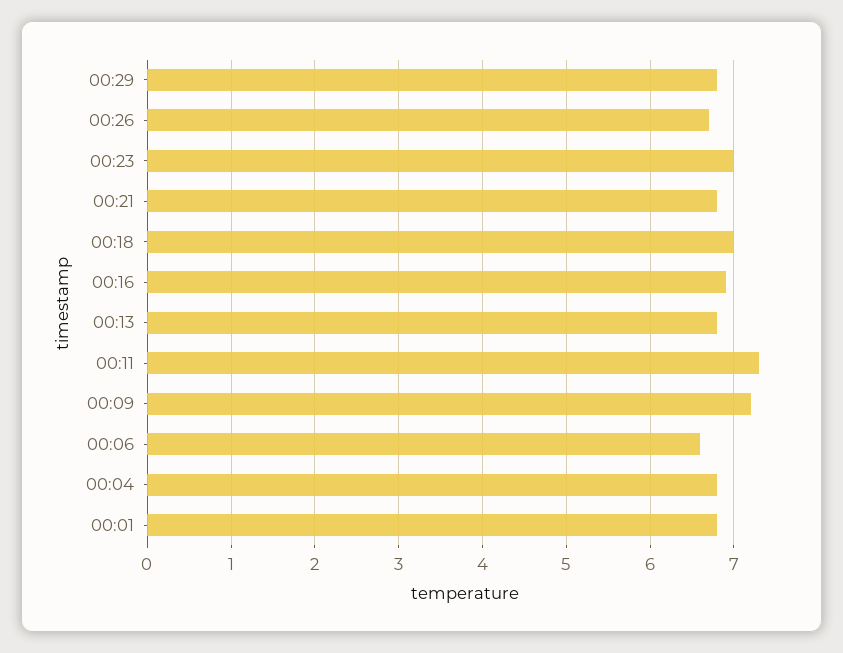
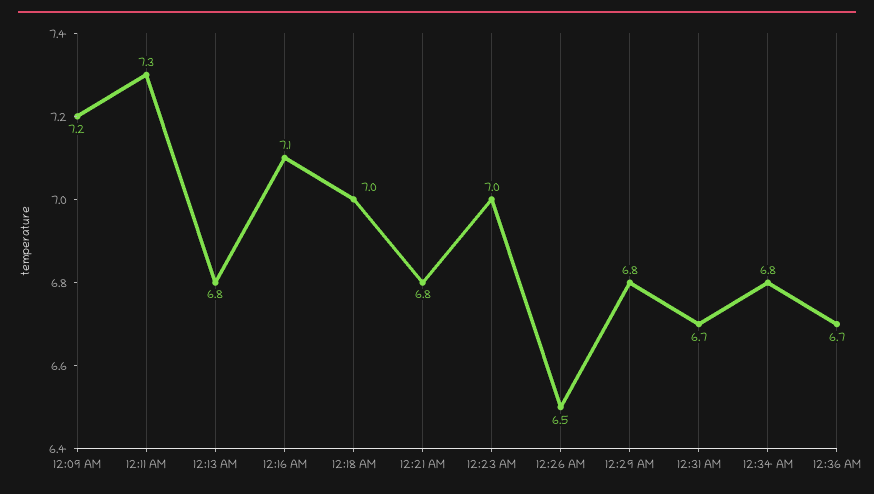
00:26: 6.7 -> 6.5
00:16: 6.9 -> 7.1
00:06: 6.6 -> none
00:04: 6.8 -> none
00:01: 6.8 -> none
12:31 AM: none -> 6.7
12:34 AM: none -> 6.8
12:36 AM: none -> 6.7

